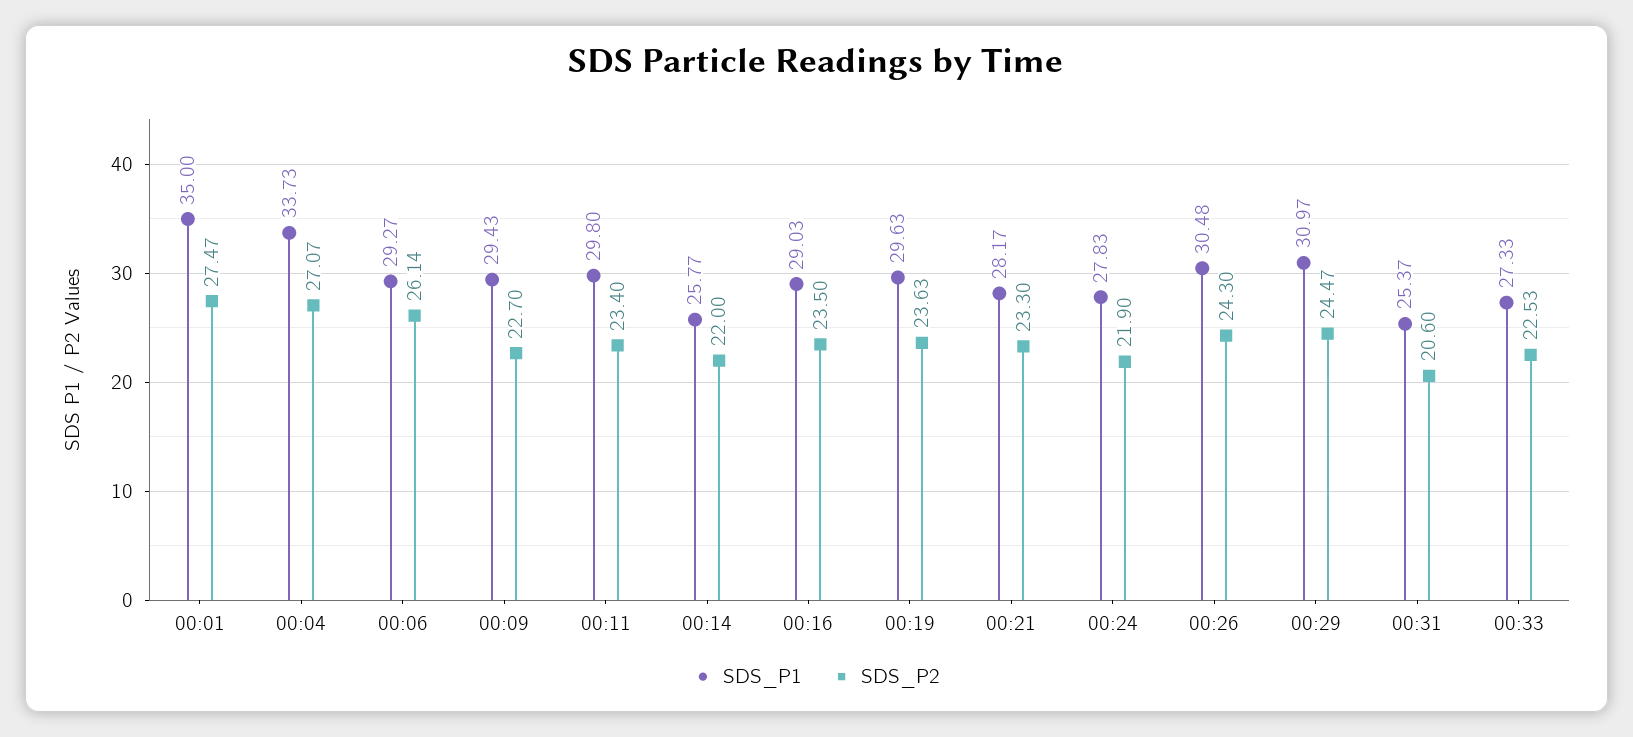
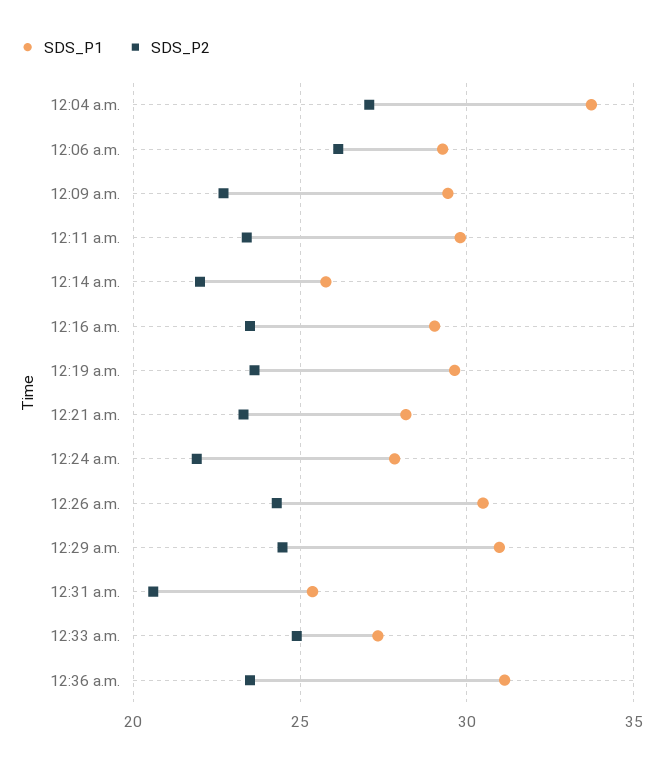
SDS_P1, 00:01: 35 -> none
SDS_P2, 00:01: 27.47 -> none
SDS_P2, 00:33: 22.53 -> 25
SDS_P1, 12:36 a.m.: none -> 31
SDS_P2, 12:36 a.m.: none -> 23.5

